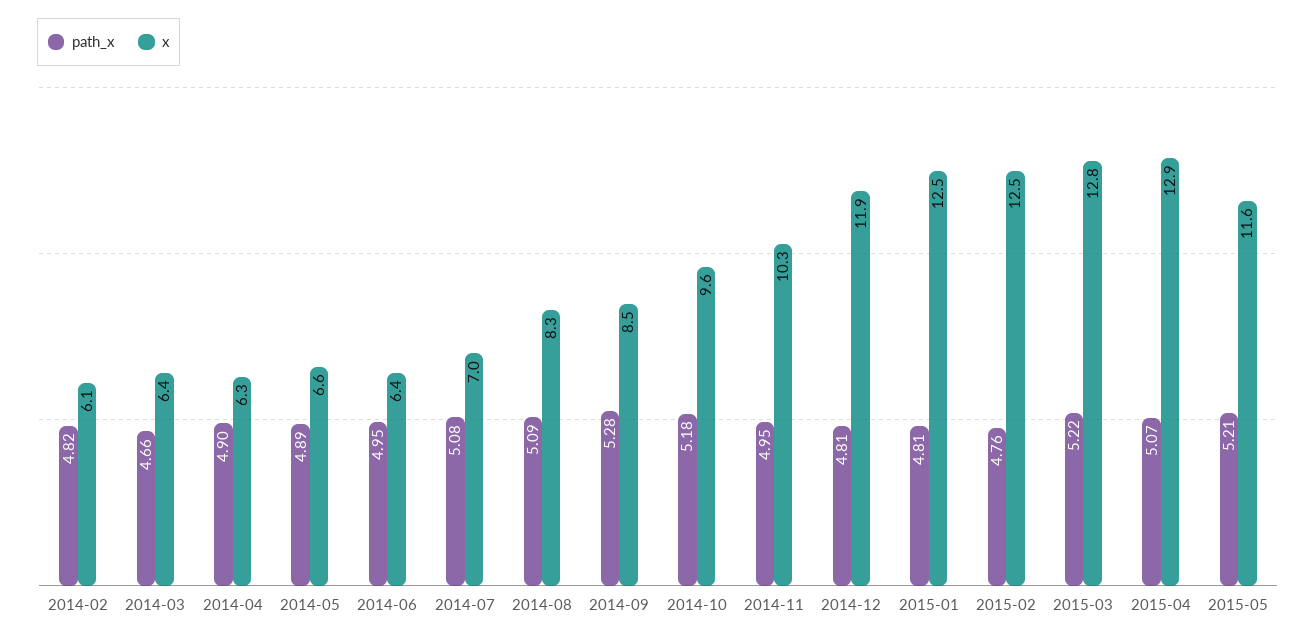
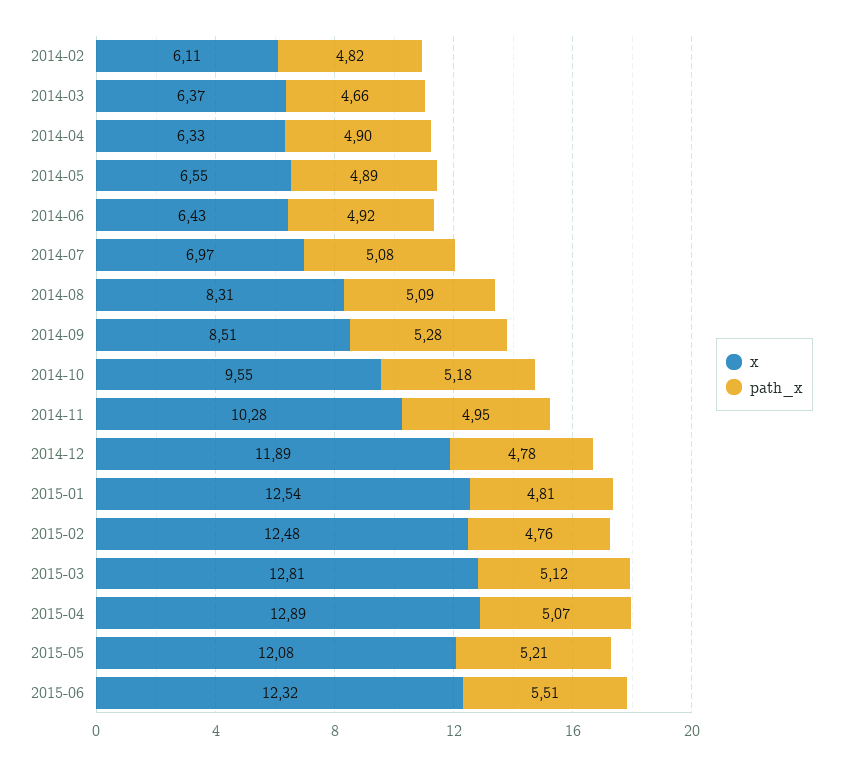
path_x, 2014-06: 4.95 -> 4.92
path_x, 2014-12: 4.81 -> 4.78
path_x, 2015-03: 5.22 -> 5.12
x, 2015-05: 11.6 -> 12.08
x, 2015-06: none -> 12.32
path_x, 2015-06: none -> 5.51

